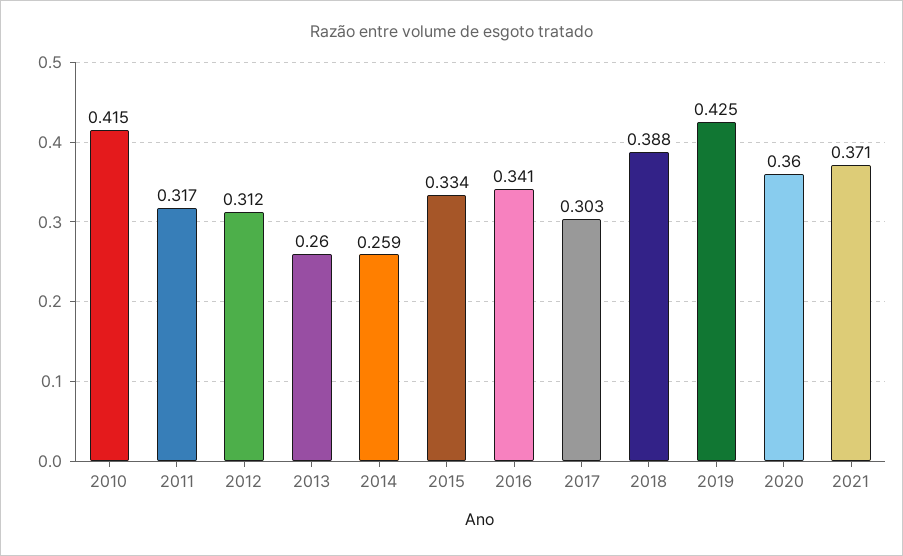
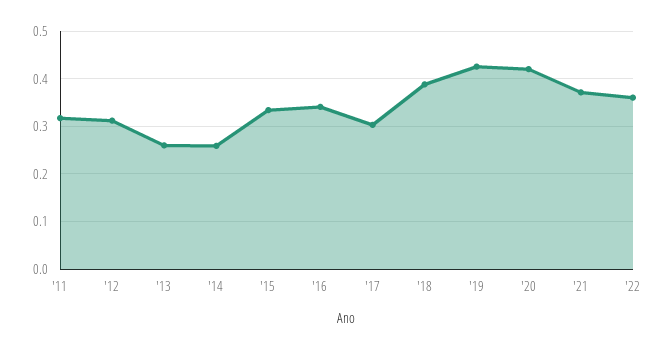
2010: 0.415 -> none
2020: 0.36 -> 0.42
'22: none -> 0.36

